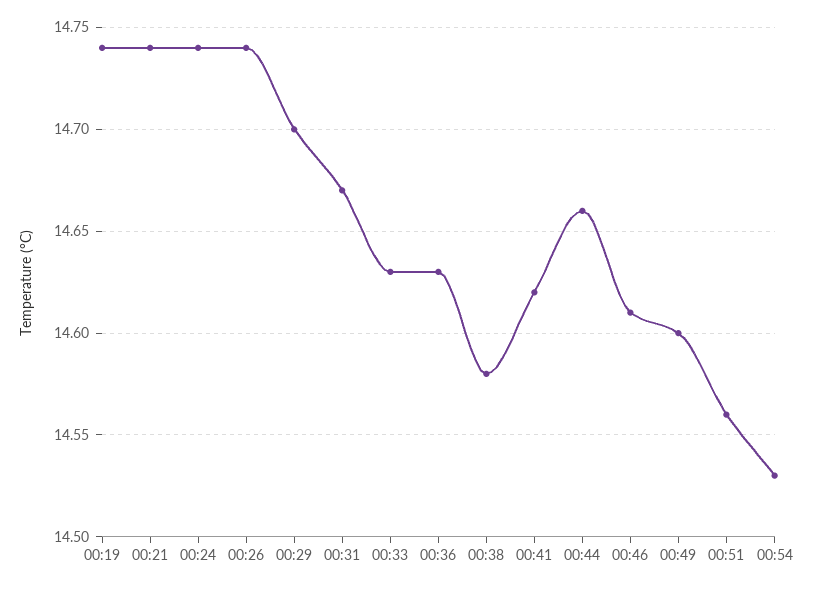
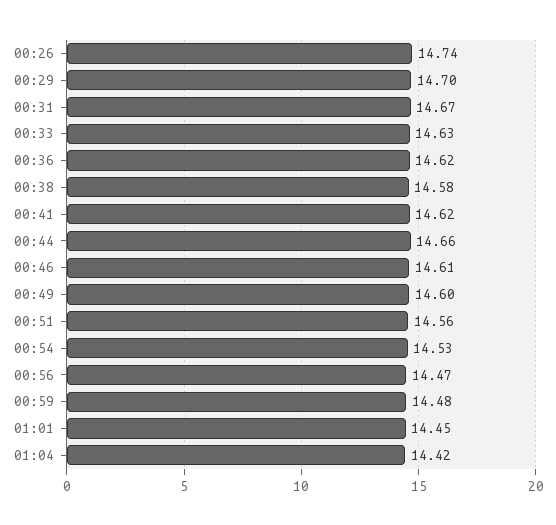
00:19: 14.74 -> none
00:21: 14.74 -> none
00:24: 14.74 -> none
00:36: 14.63 -> 14.62
00:56: none -> 14.47
00:59: none -> 14.48
01:01: none -> 14.45
01:04: none -> 14.42

